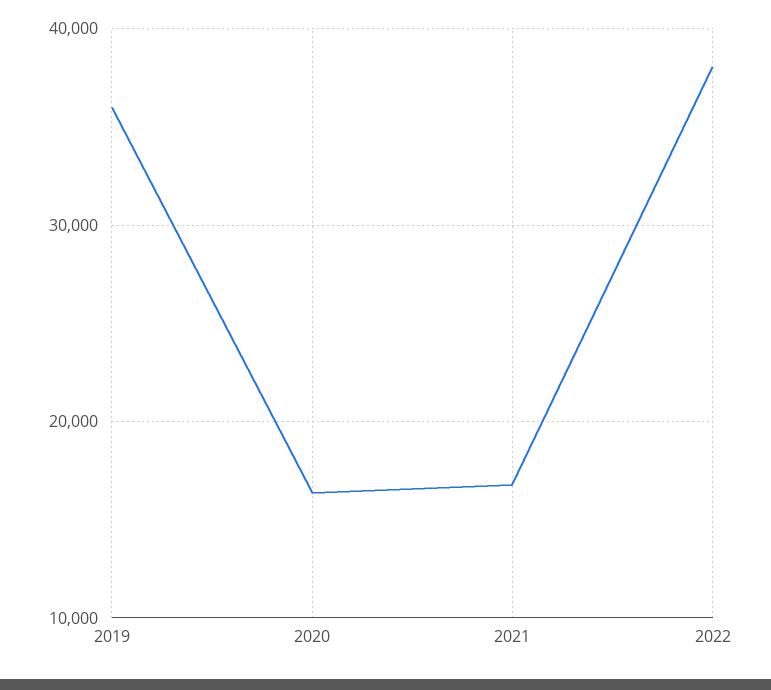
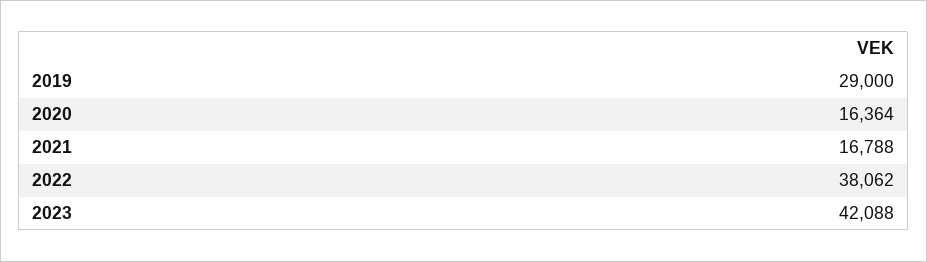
2019: 36000 -> 29000
2023: none -> 42088

